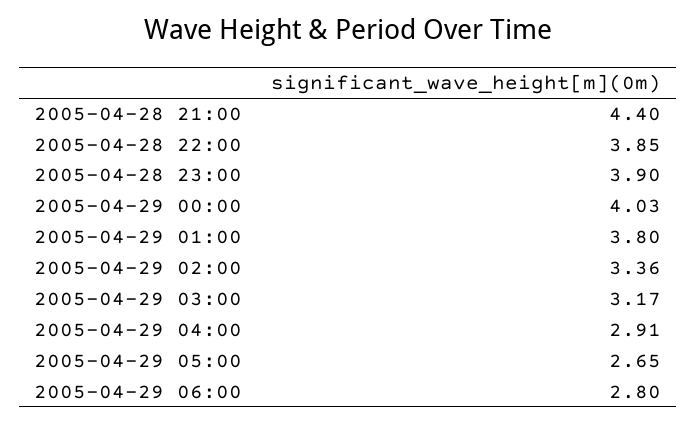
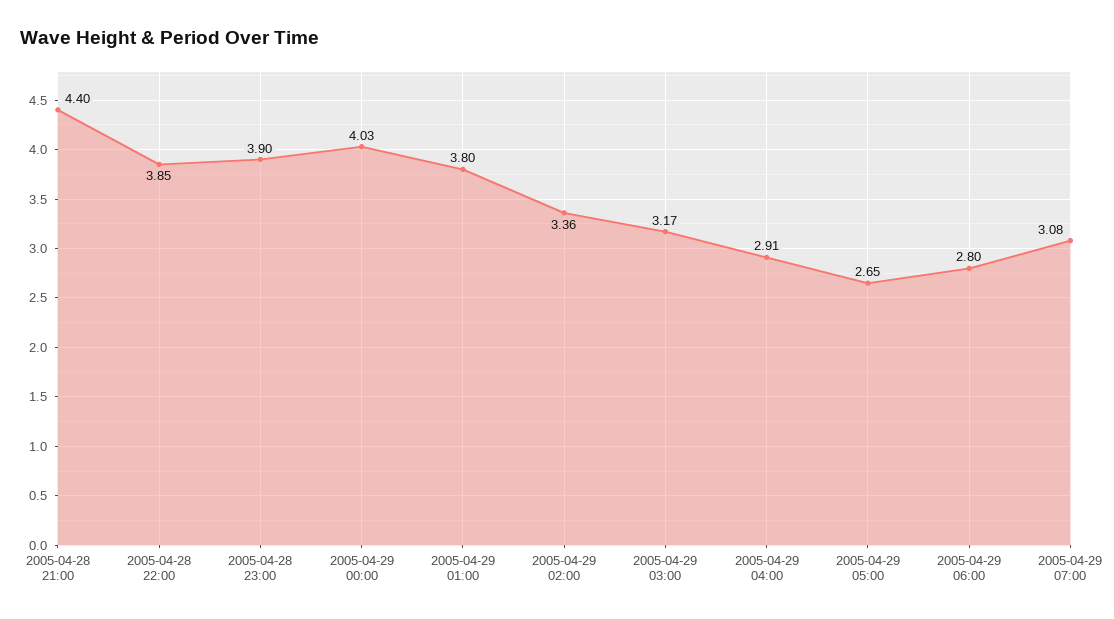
2005-04-29 07:00: none -> 3.08

